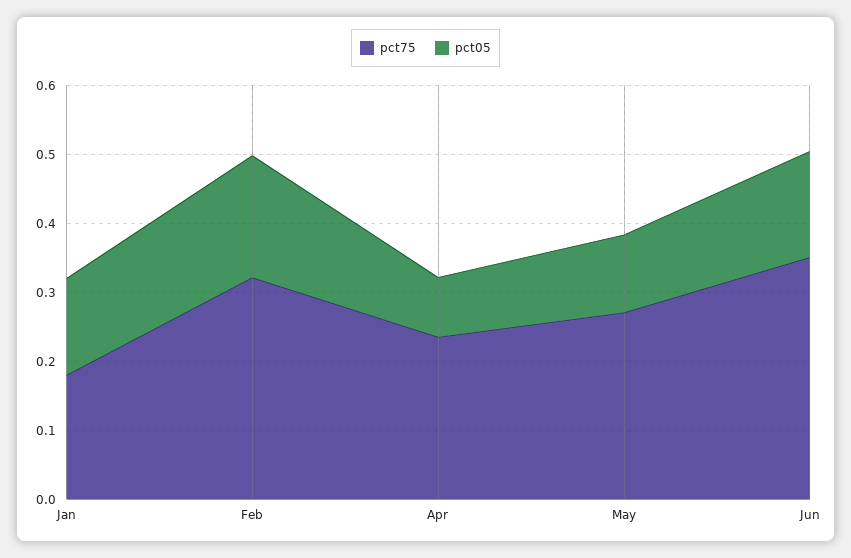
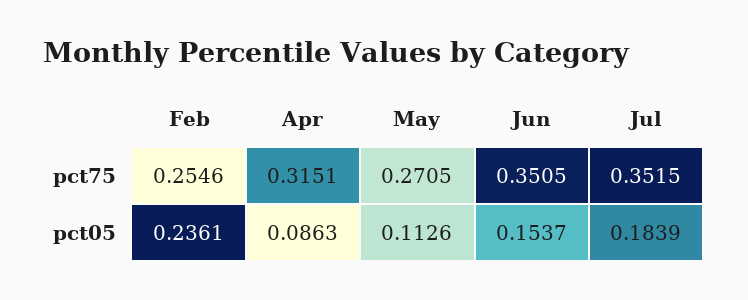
pct75, Jan: 0.18 -> none
pct05, Jan: 0.14 -> none
pct75, Feb: 0.32 -> 0.2546
pct05, Feb: 0.18 -> 0.2361
pct75, Apr: 0.24 -> 0.3151
pct75, Jul: none -> 0.3515
pct05, Jul: none -> 0.1839

